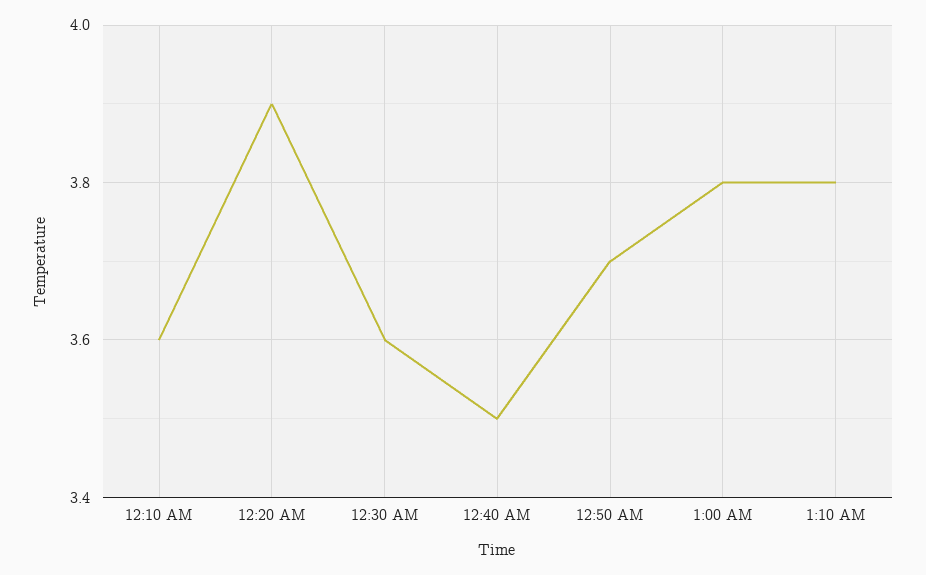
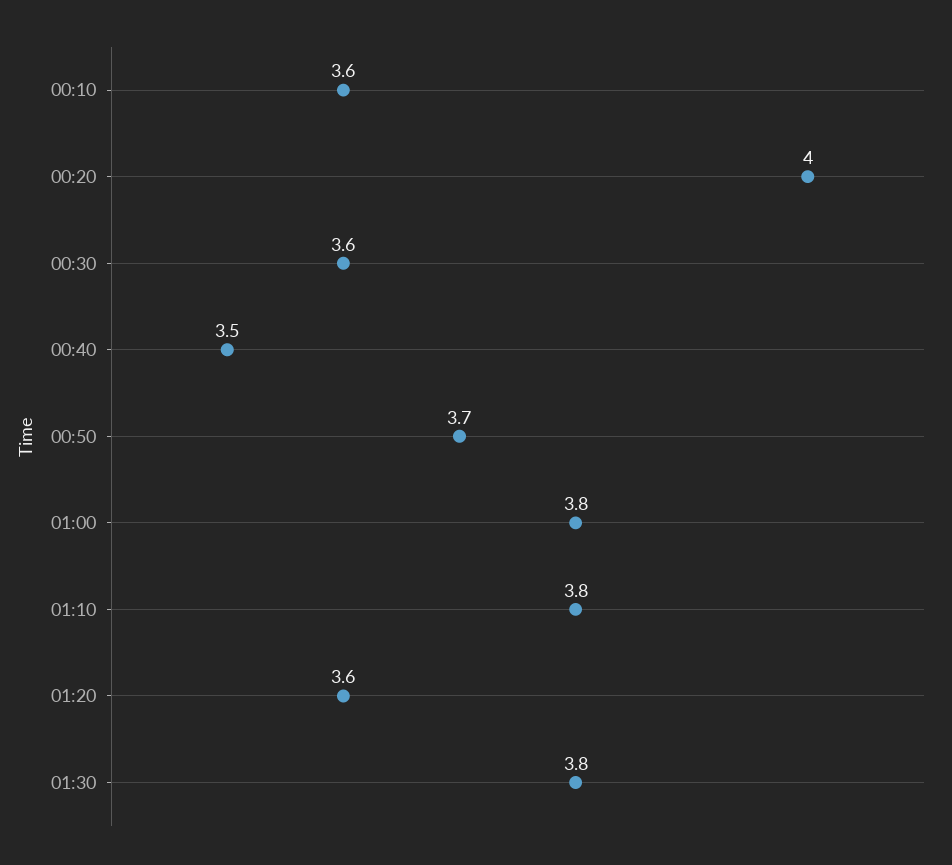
12:20 AM: 3.9 -> 4
01:20: none -> 3.6
01:30: none -> 3.8

